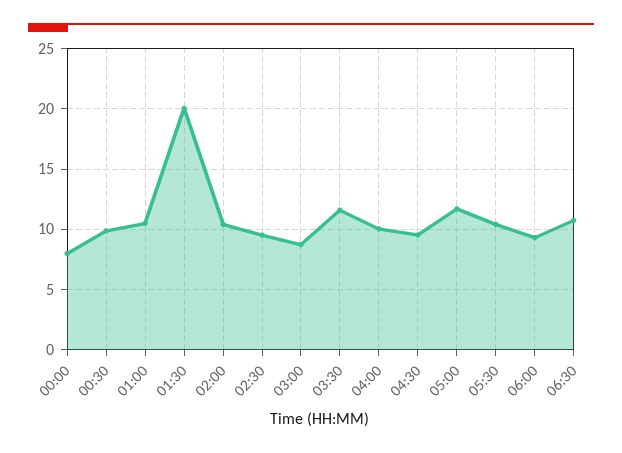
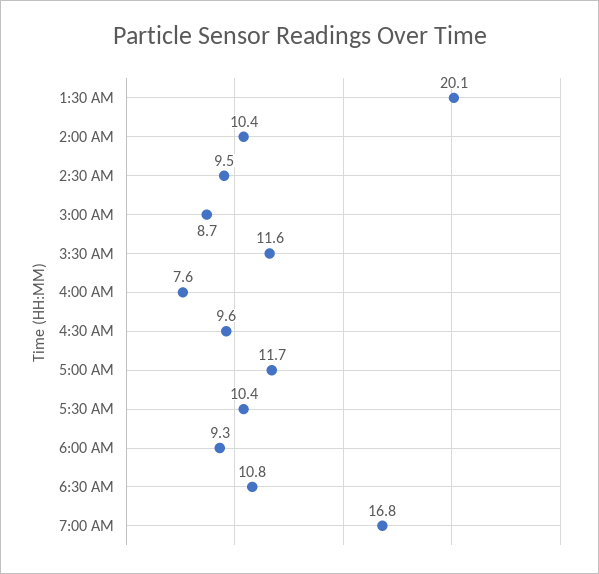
00:00: 8 -> none
00:30: 10 -> none
01:00: 10.5 -> none
04:00: 10 -> 7.6
7:00 AM: none -> 16.8

